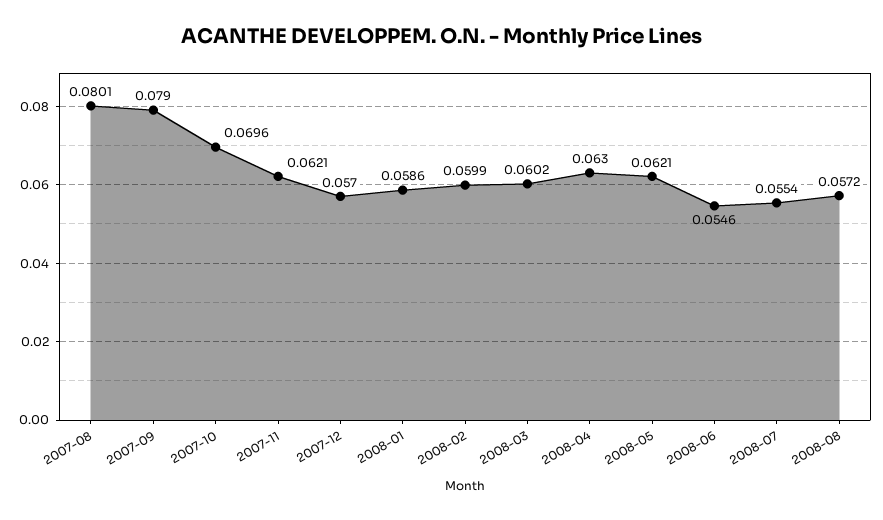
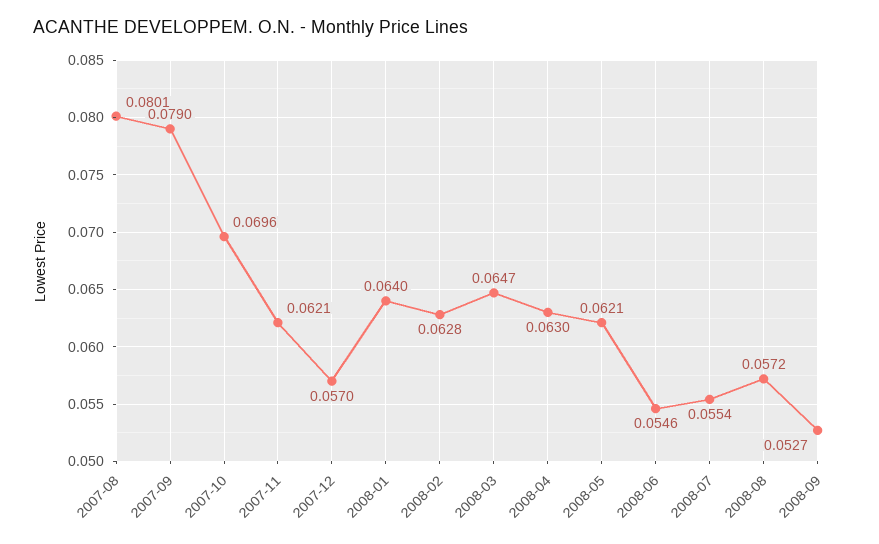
2008-01: 0.0586 -> 0.064
2008-02: 0.0599 -> 0.0628
2008-03: 0.0602 -> 0.0647
2008-09: none -> 0.0527

